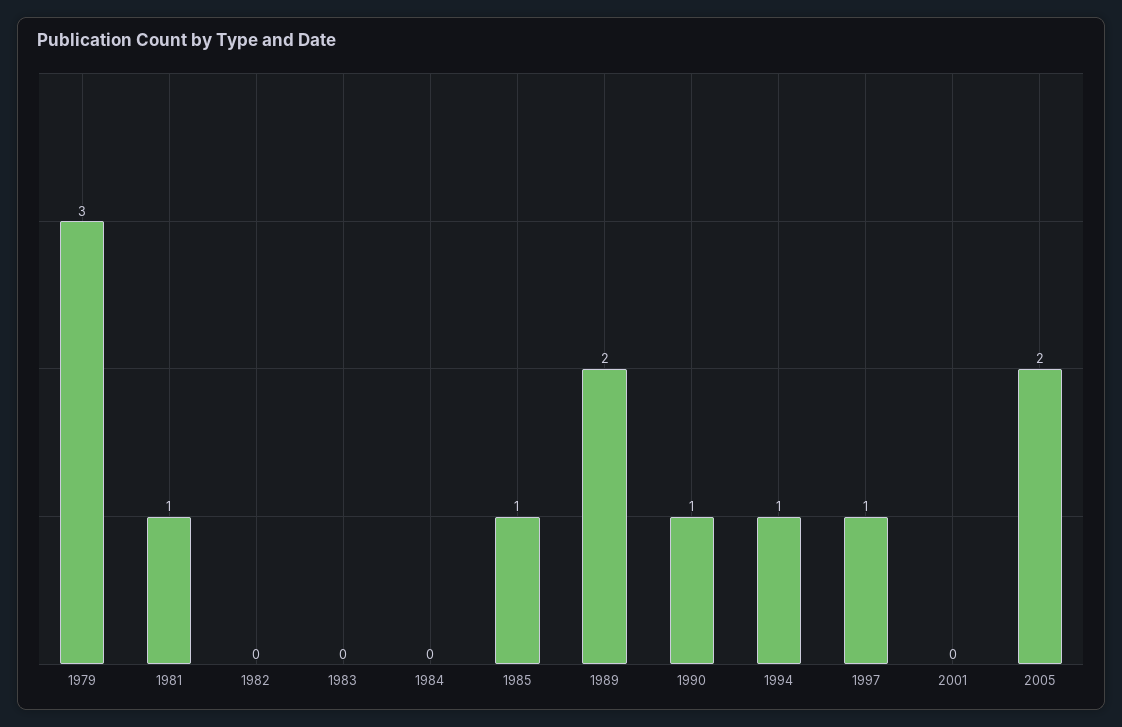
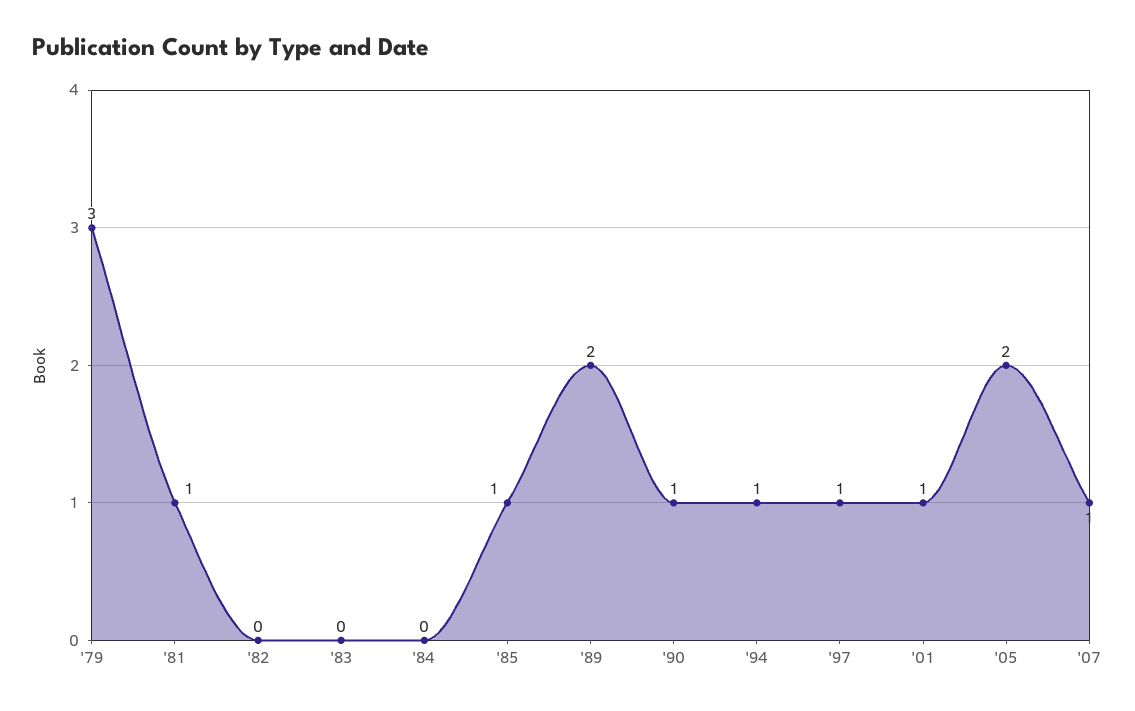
2001: 0 -> 1
'07: none -> 1

